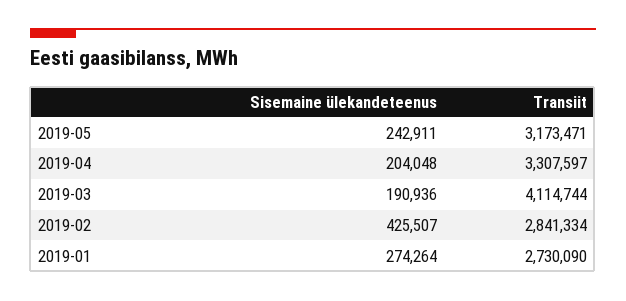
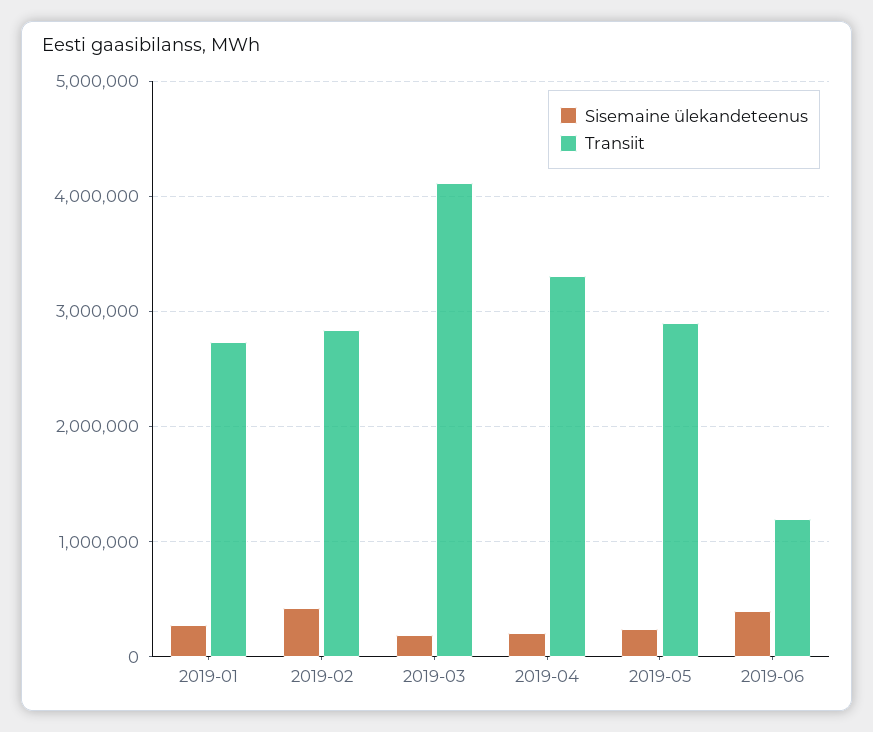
Transiit, 2019-05: 3173471 -> 2900000
Sisemaine ülekandeteenus, 2019-06: none -> 400000
Transiit, 2019-06: none -> 1200000

